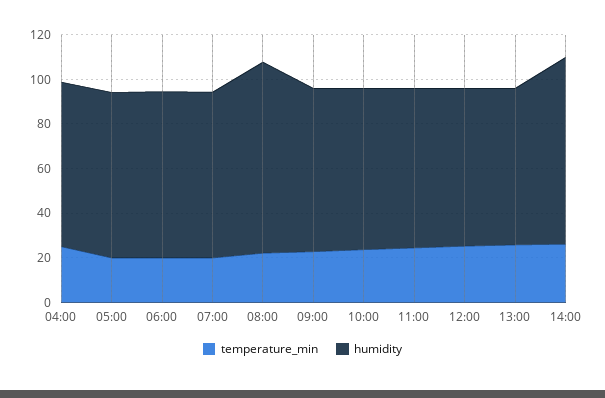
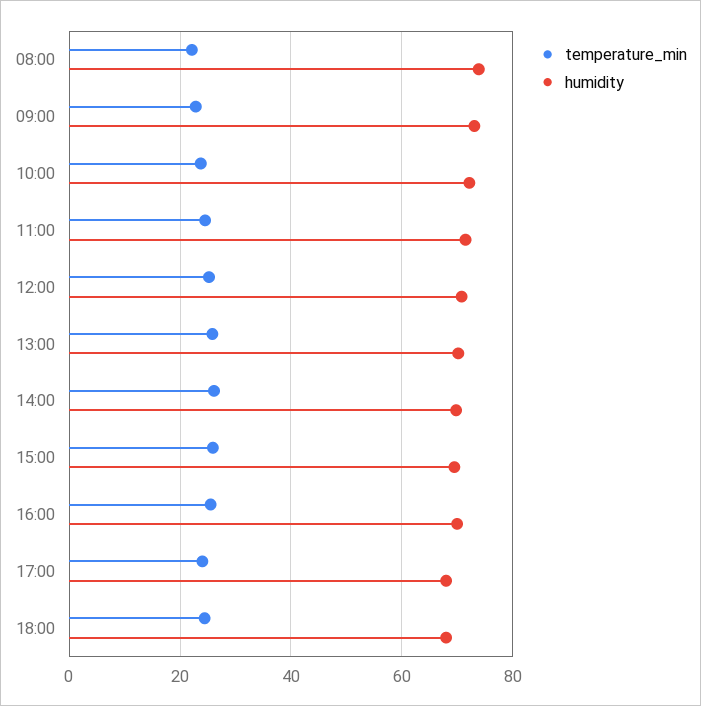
temperature_min, 04:00: 25 -> none
humidity, 04:00: 75 -> none
temperature_min, 05:00: 20 -> none
humidity, 05:00: 75 -> none
temperature_min, 06:00: 20 -> none
humidity, 06:00: 75 -> none
temperature_min, 07:00: 20 -> none
humidity, 07:00: 75 -> none
humidity, 08:00: 85 -> 74
humidity, 14:00: 85 -> 70
temperature_min, 15:00: none -> 26
humidity, 15:00: none -> 70
temperature_min, 16:00: none -> 26
humidity, 16:00: none -> 70
temperature_min, 17:00: none -> 24
humidity, 17:00: none -> 68
temperature_min, 18:00: none -> 24
humidity, 18:00: none -> 68

